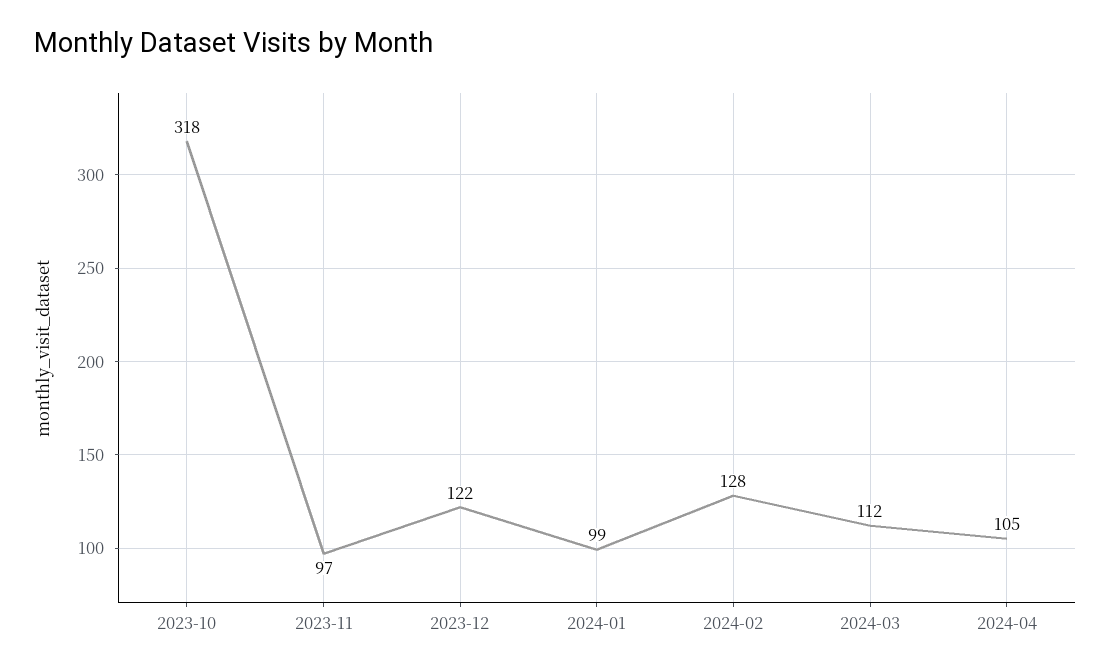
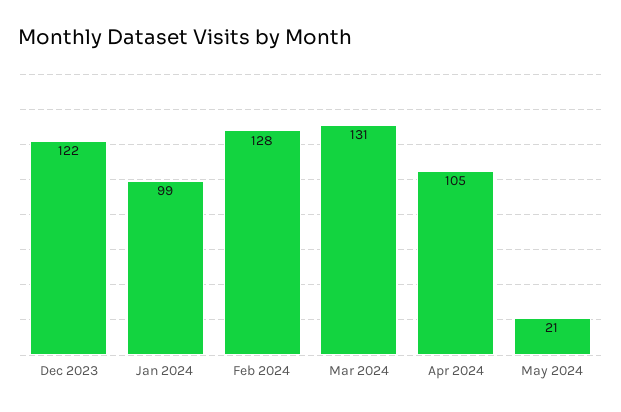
2023-10: 318 -> none
2023-11: 97 -> none
2024-03: 112 -> 131
May 2024: none -> 21

